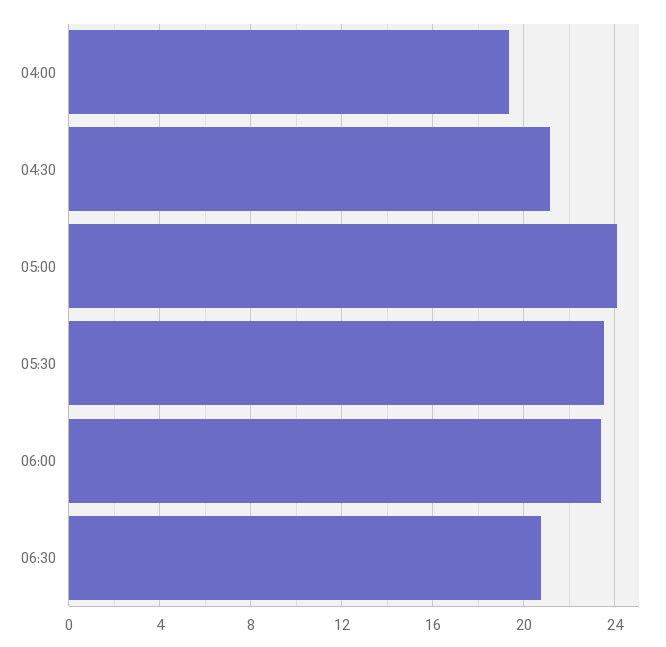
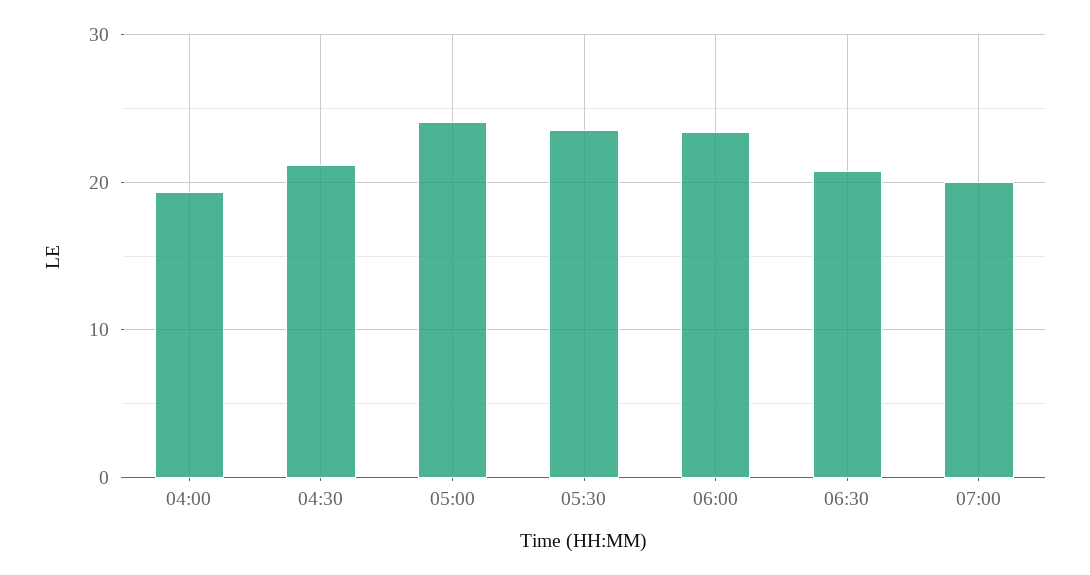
07:00: none -> 20

